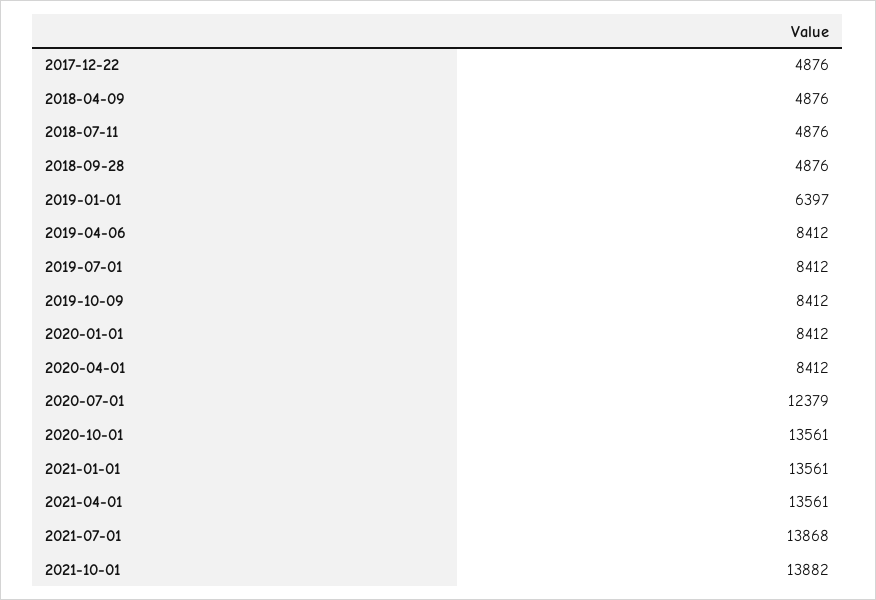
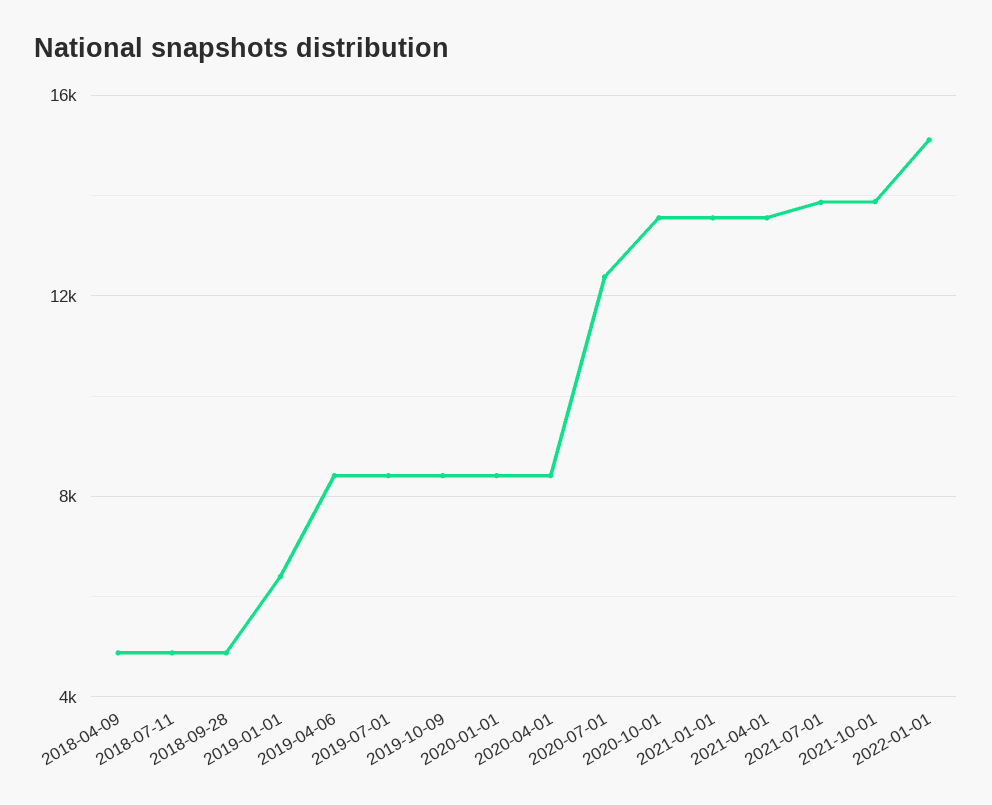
2017-12-22: 4876 -> none
2022-01-01: none -> 15000

